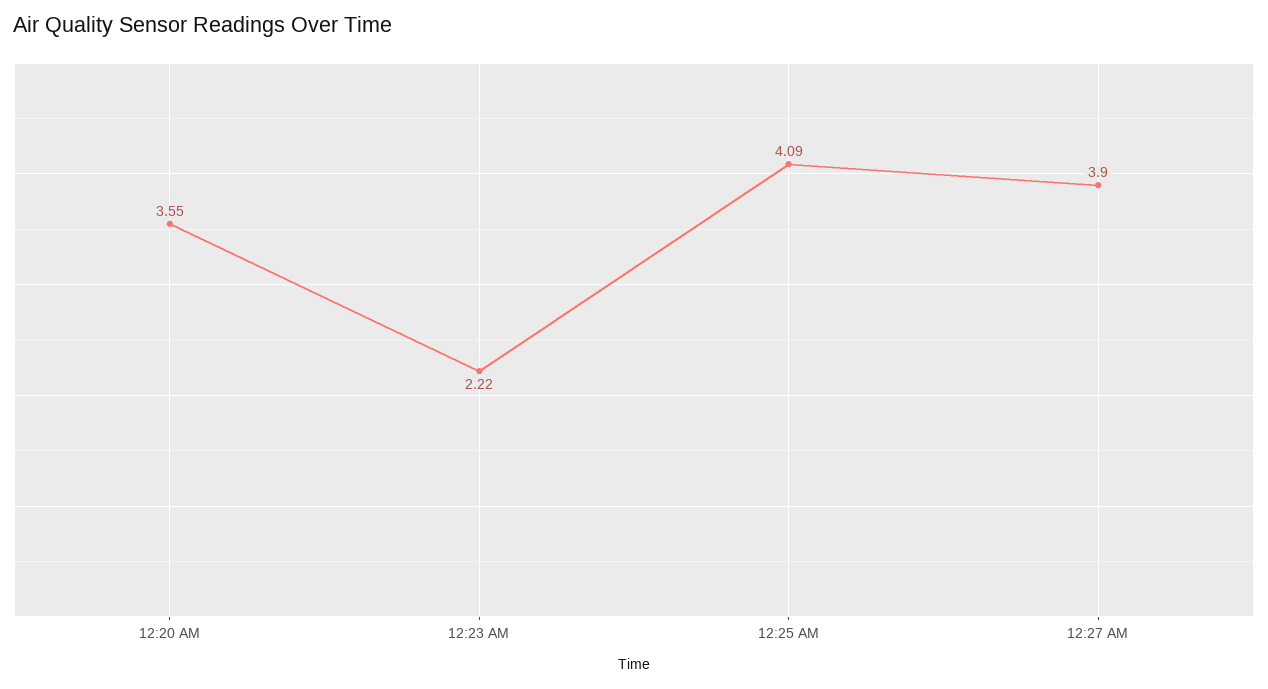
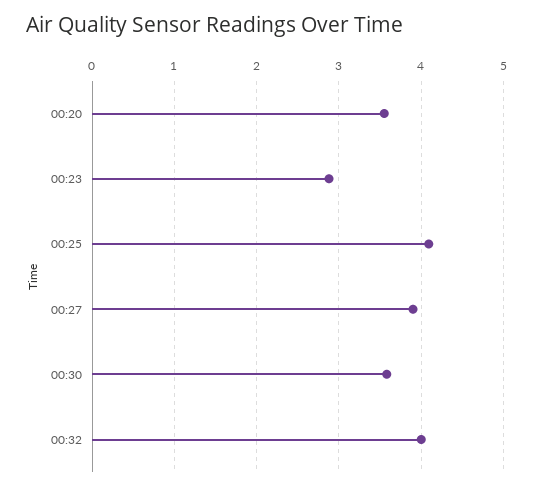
12:23 AM: 2.22 -> 2.9
00:30: none -> 3.6
00:32: none -> 4

